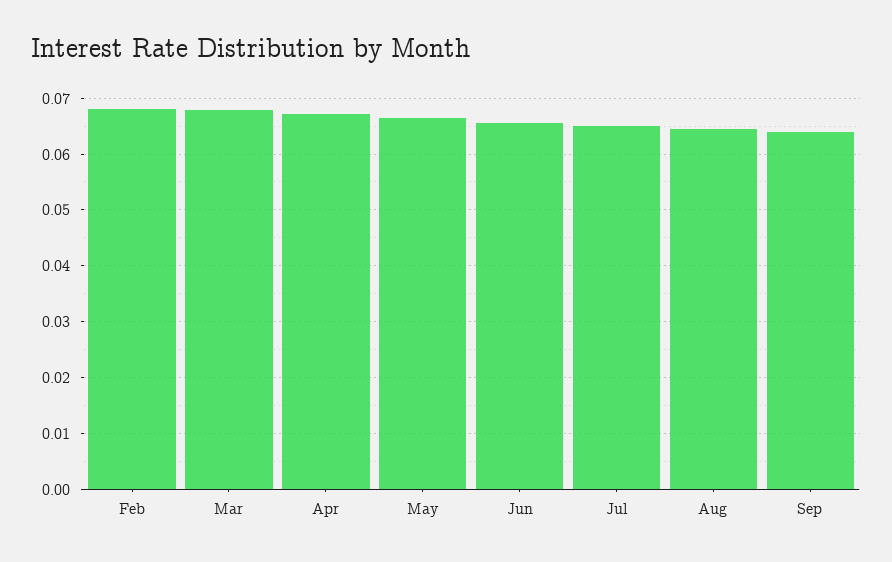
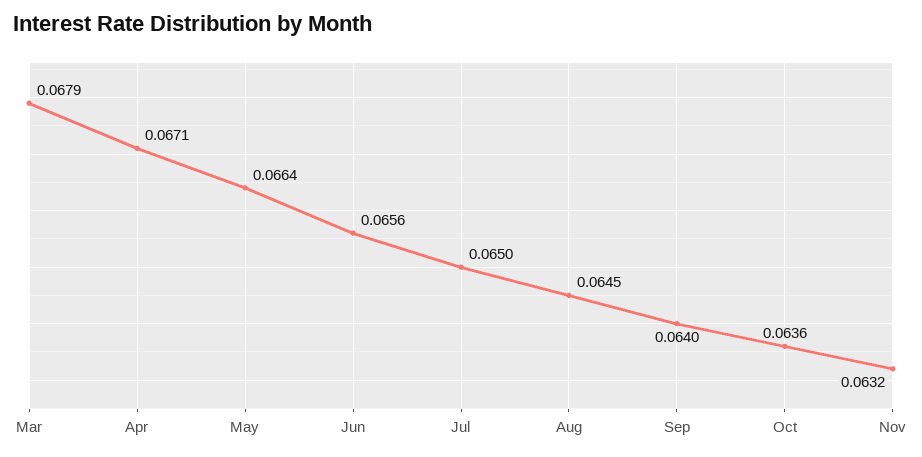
Feb: 0.068 -> none
Oct: none -> 0.0636
Nov: none -> 0.0632

